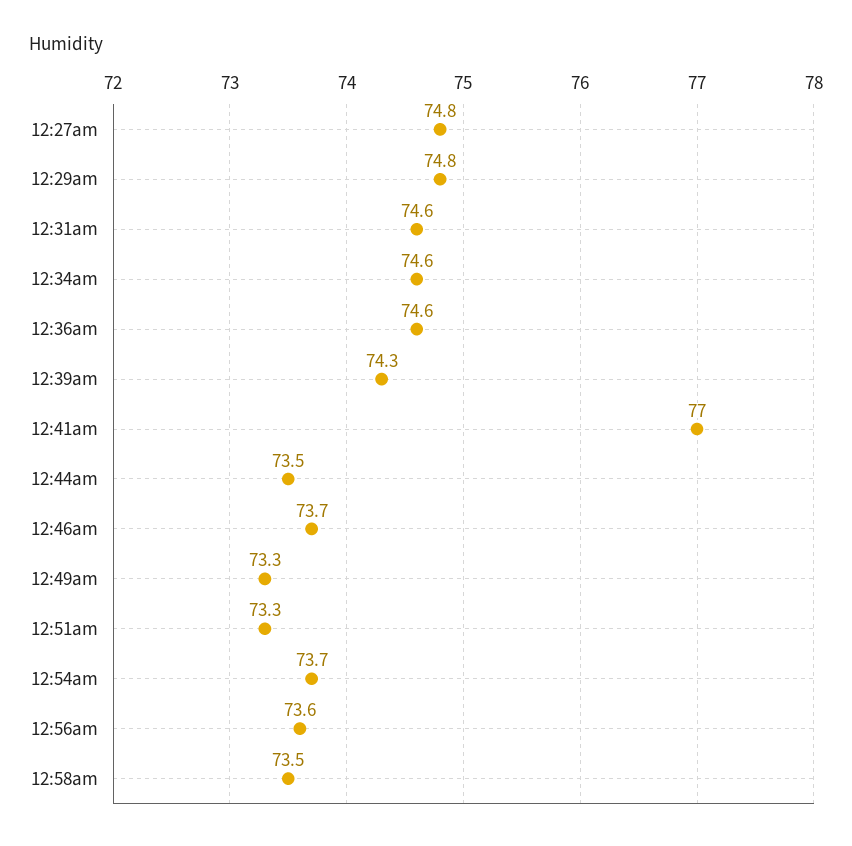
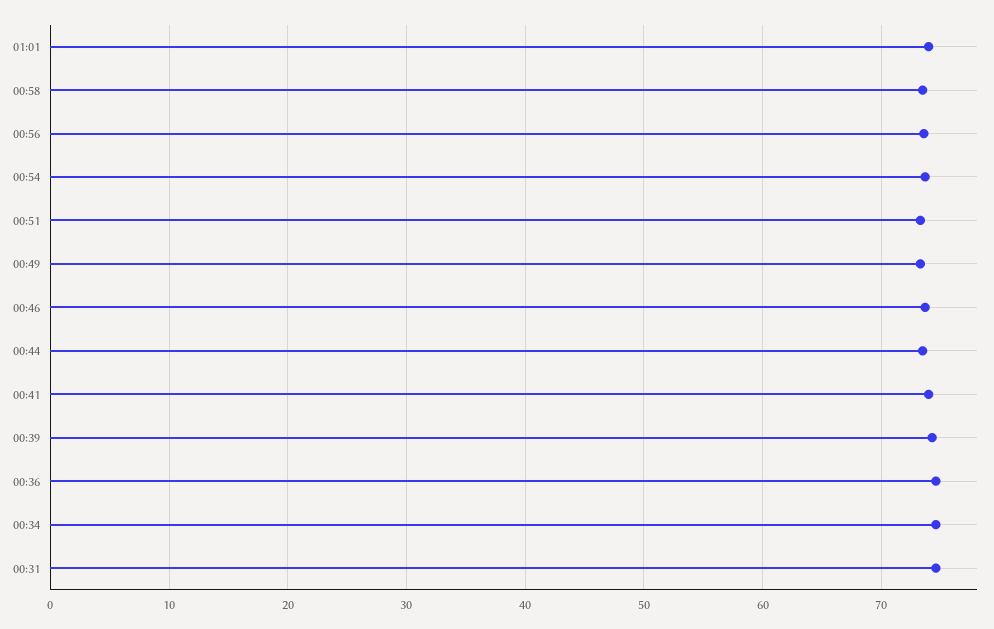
12:27am: 74.8 -> none
12:29am: 74.8 -> none
12:41am: 77 -> 74
01:01: none -> 74

